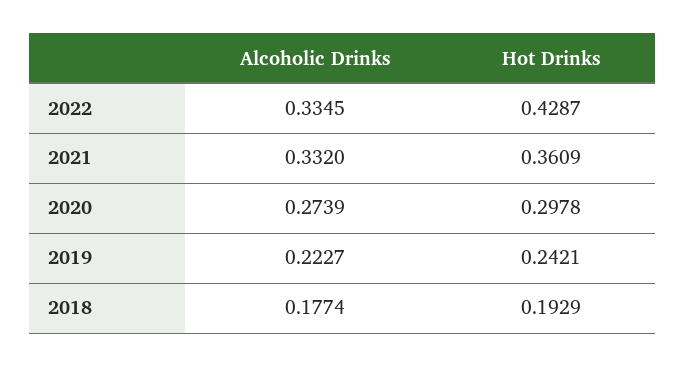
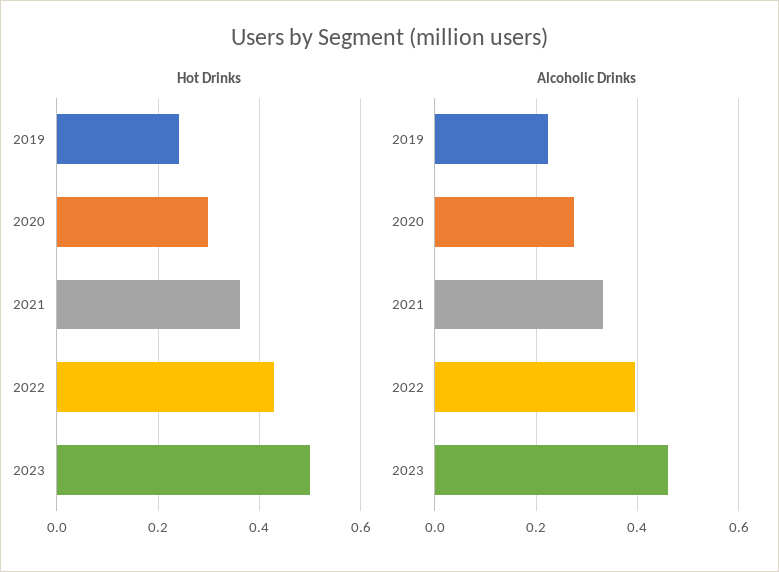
Alcoholic Drinks, 2022: 0.3345 -> 0.4
Alcoholic Drinks, 2018: 0.1774 -> none
Hot Drinks, 2018: 0.1929 -> none
Hot Drinks, 2023: none -> 0.5
Alcoholic Drinks, 2023: none -> 0.46

